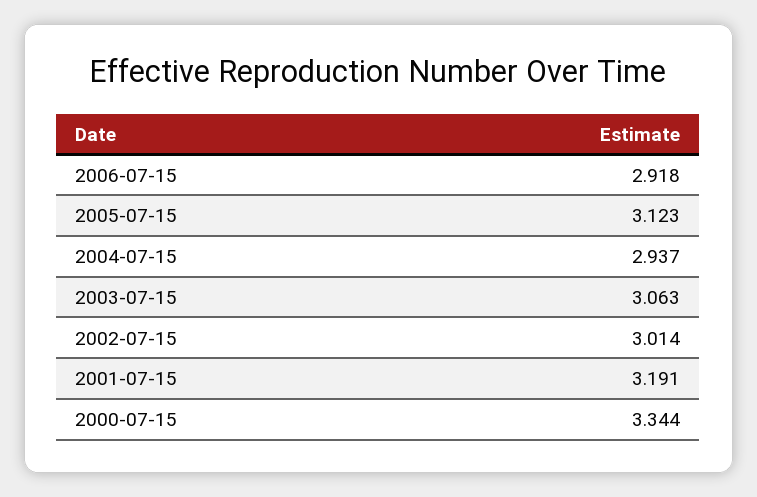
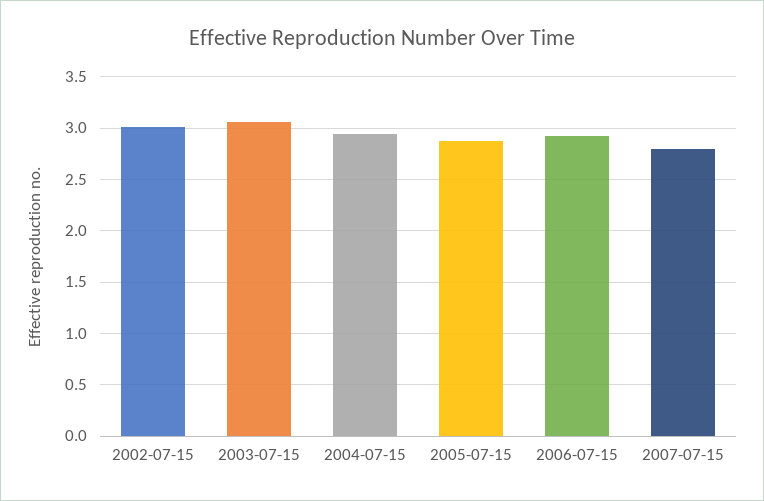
2005-07-15: 3.123 -> 2.9
2001-07-15: 3.191 -> none
2000-07-15: 3.344 -> none
2007-07-15: none -> 2.8

